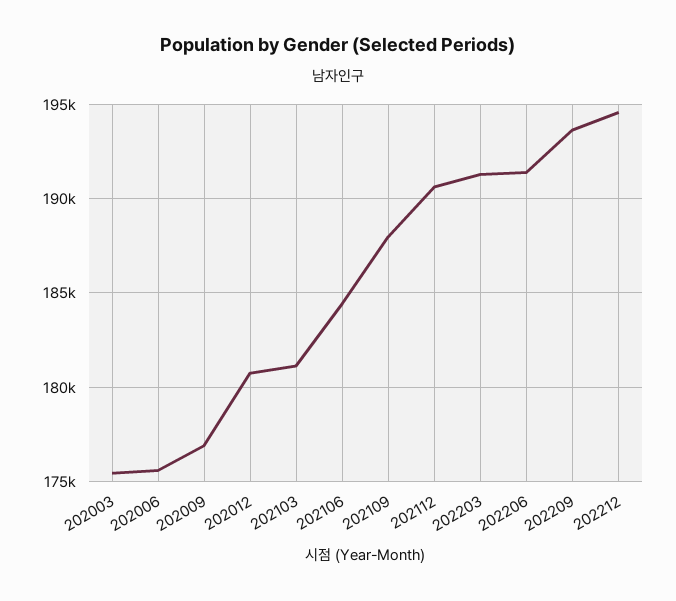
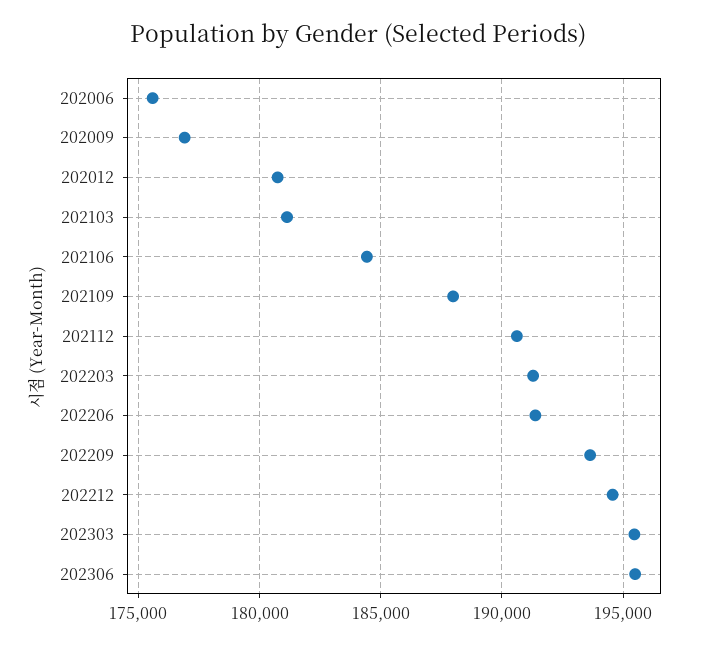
202003: 175500 -> none
202303: none -> 195500
202306: none -> 195500

